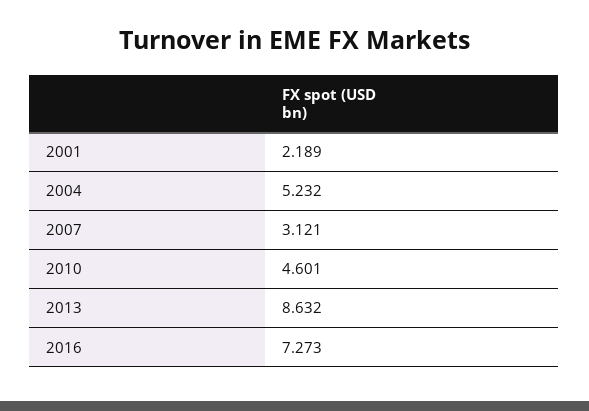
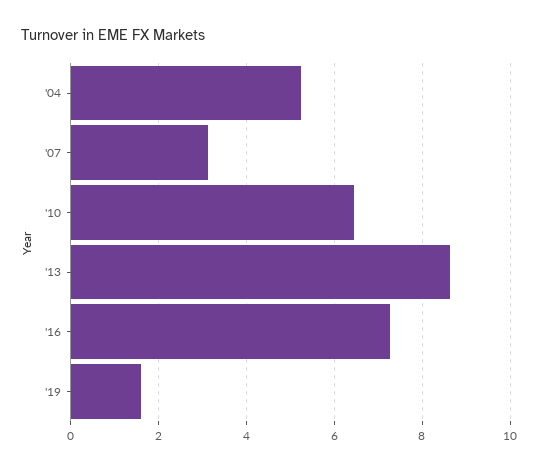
2001: 2.189 -> none
2010: 4.601 -> 6.4
'19: none -> 1.6

